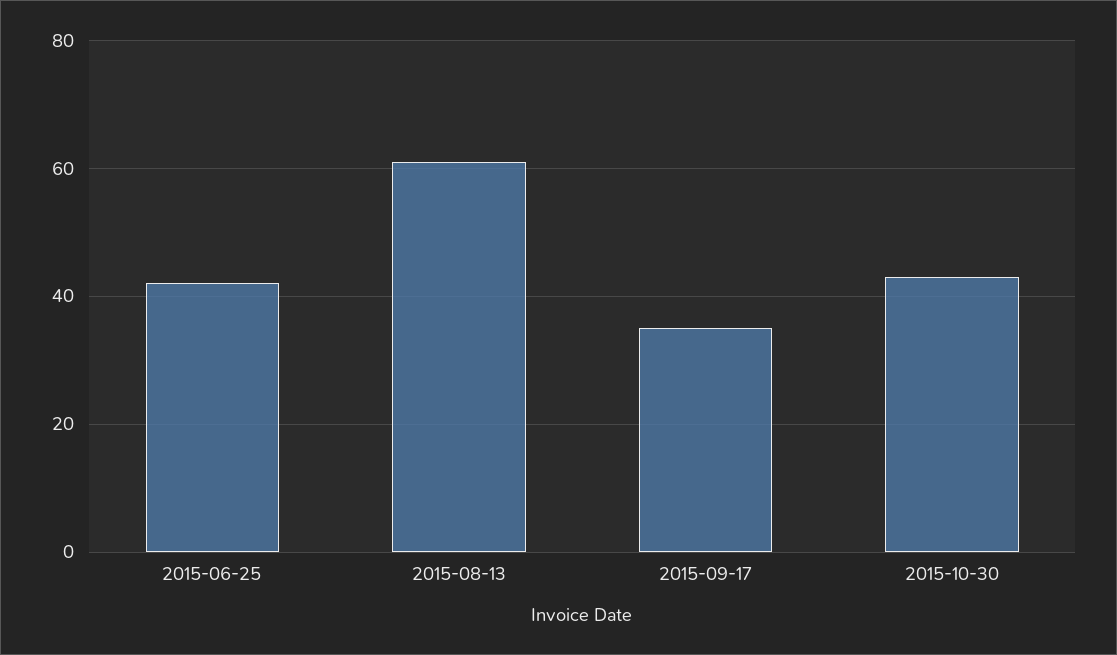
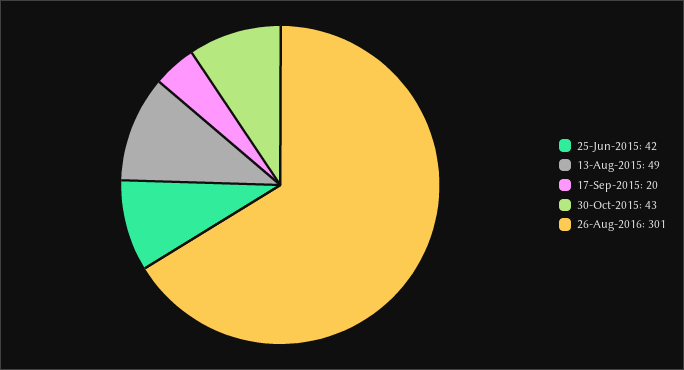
2015-08-13: 60 -> 49
2015-09-17: 35 -> 20
26-Aug-2016: none -> 301

